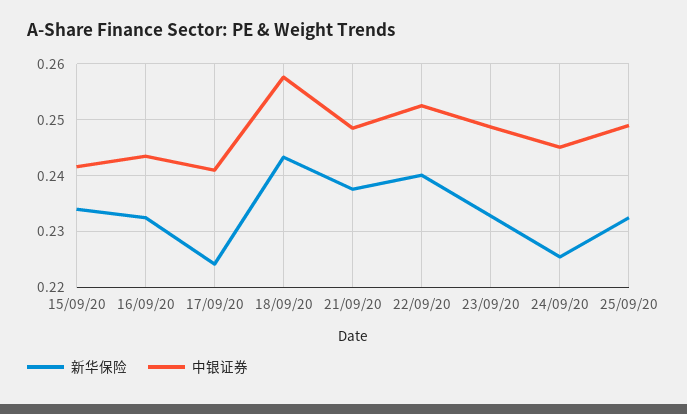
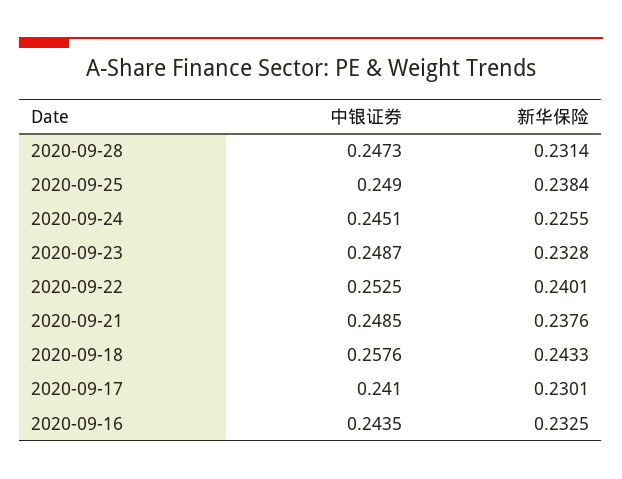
新华保险, 15/09/20: 0.234 -> none
中银证券, 15/09/20: 0.242 -> none
新华保险, 17/09/20: 0.224 -> 0.2301
新华保险, 25/09/20: 0.232 -> 0.2384
中银证券, 2020-09-28: none -> 0.2473
新华保险, 2020-09-28: none -> 0.2314

